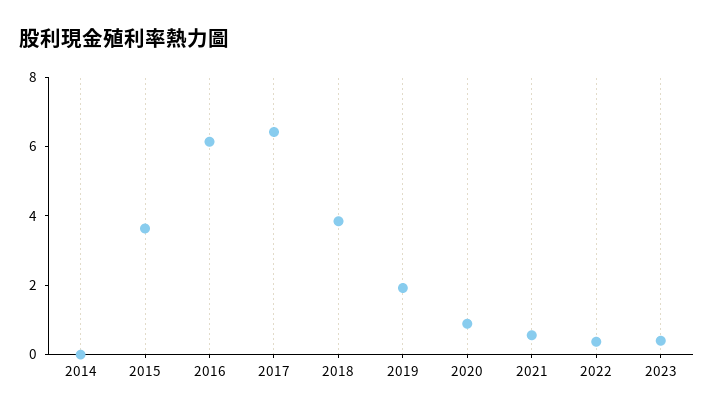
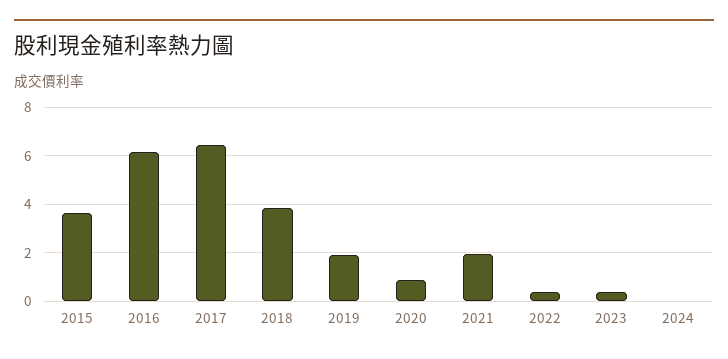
2014: 0 -> none
2021: 0.5 -> 2
2024: none -> 0

